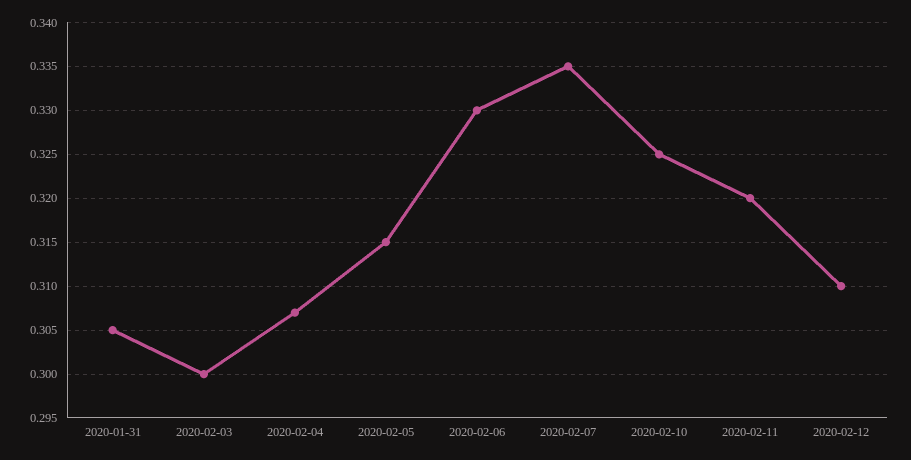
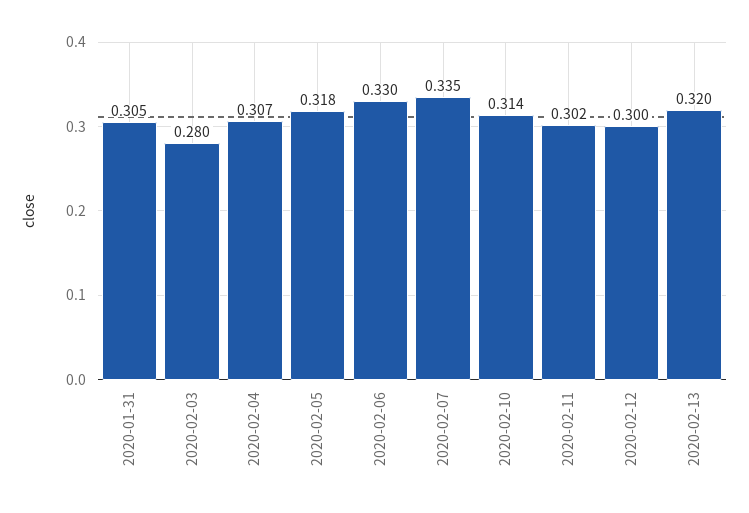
2020-02-03: 0.3 -> 0.28
2020-02-05: 0.315 -> 0.318
2020-02-10: 0.325 -> 0.314
2020-02-11: 0.32 -> 0.302
2020-02-12: 0.31 -> 0.3
2020-02-13: none -> 0.32

